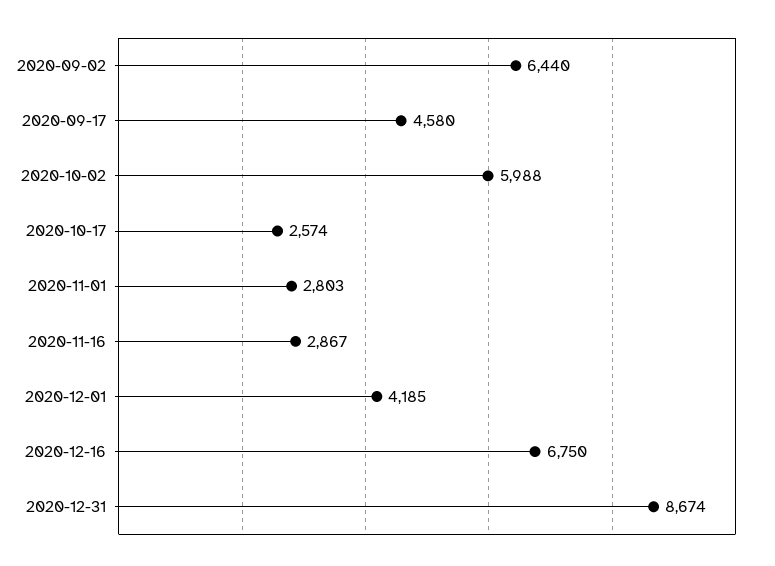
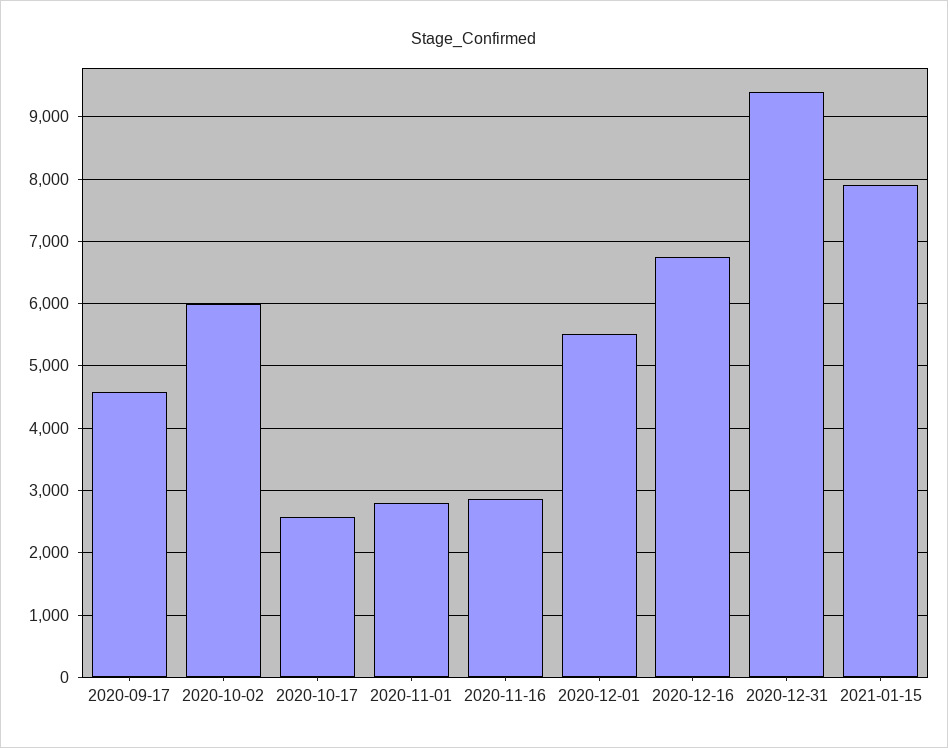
2020-09-02: 6440 -> none
2020-12-01: 4185 -> 5500
2020-12-31: 8674 -> 9400
2021-01-15: none -> 7900

